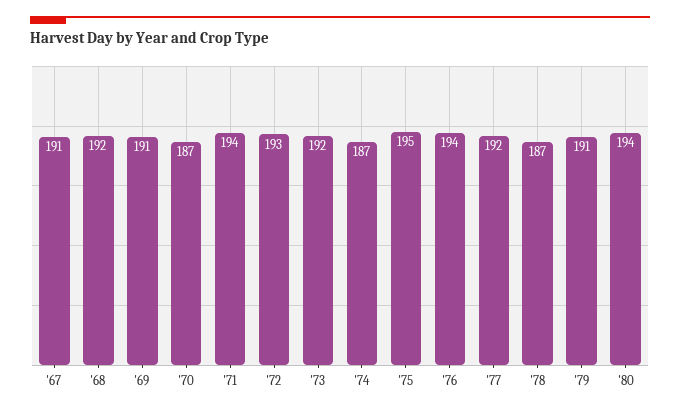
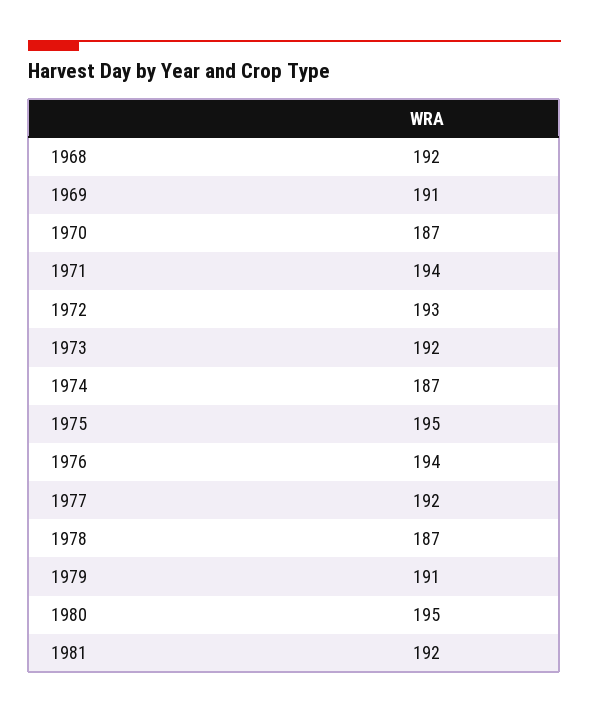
'67: 191 -> none
'80: 194 -> 195
1981: none -> 192

